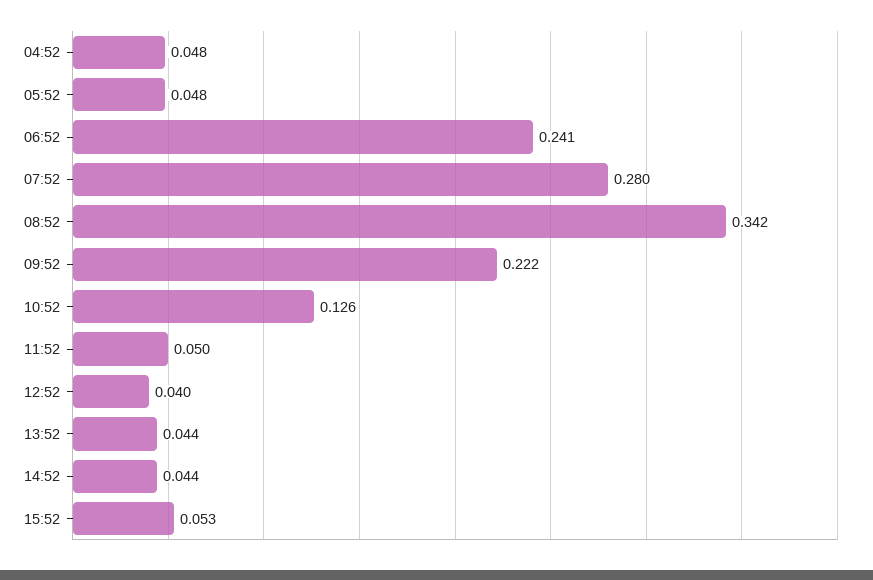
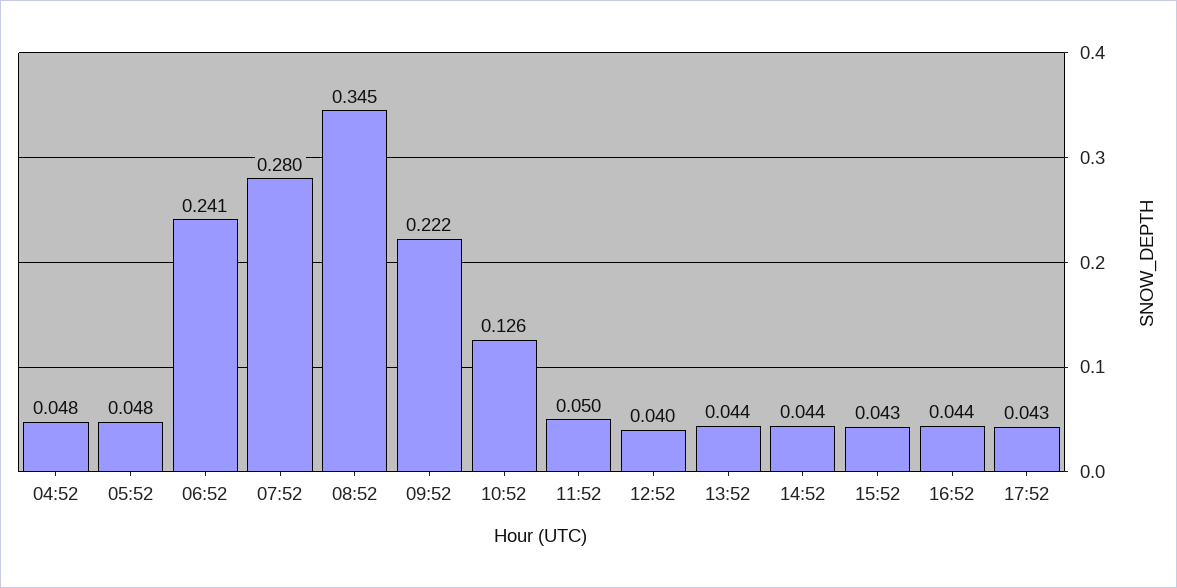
08:52: 0.342 -> 0.345
15:52: 0.053 -> 0.043
16:52: none -> 0.044
17:52: none -> 0.043

